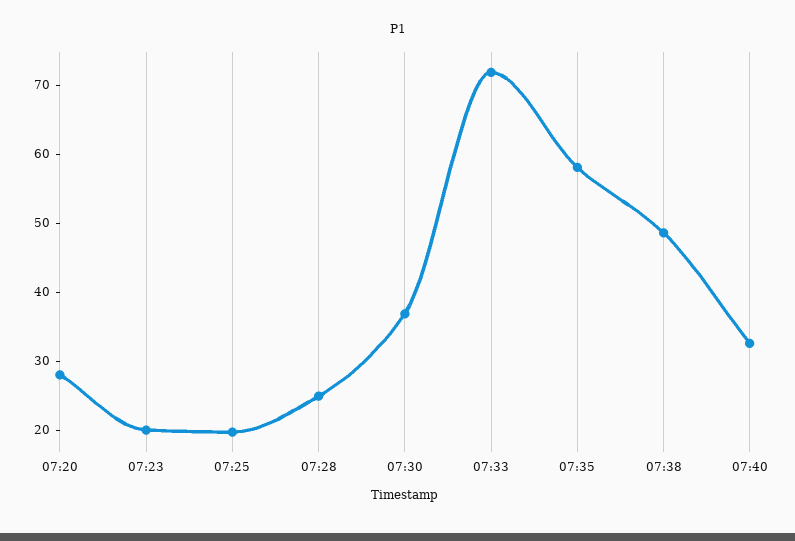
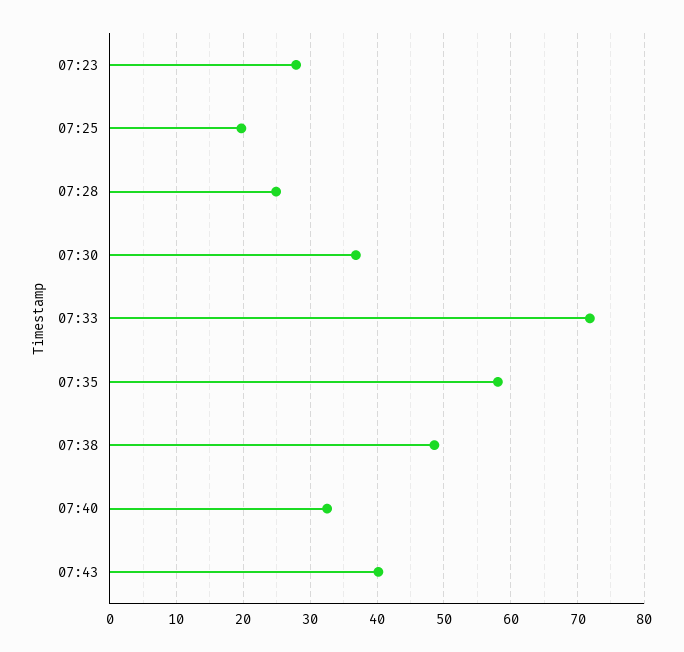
07:20: 28 -> none
07:23: 20 -> 28
07:43: none -> 40

